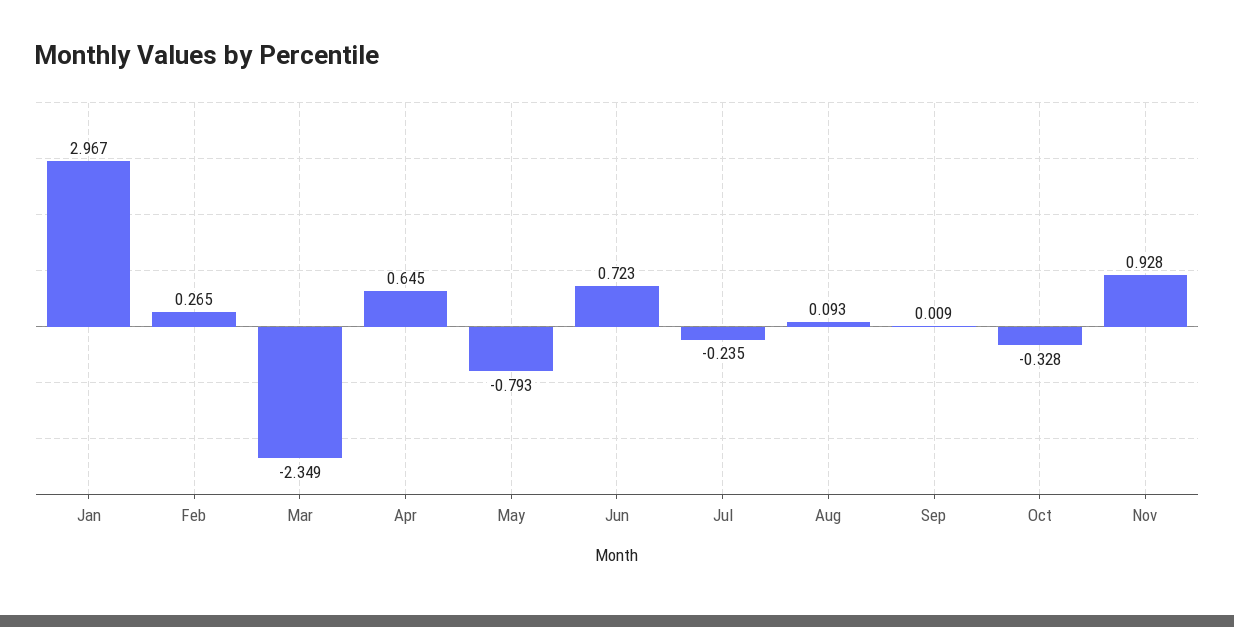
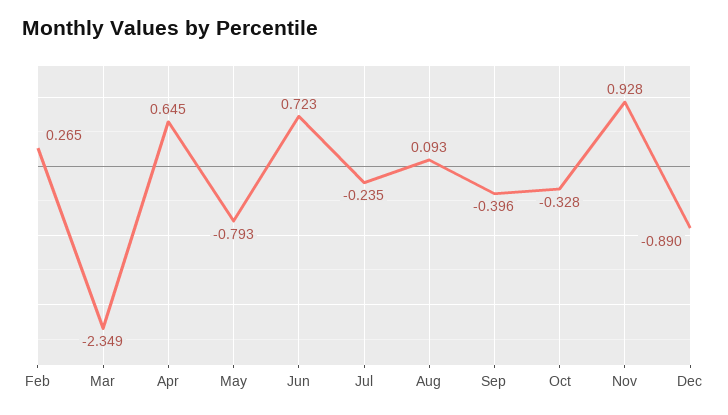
Jan: 2.967 -> none
Sep: 0.009 -> -0.396
Dec: none -> -0.89

